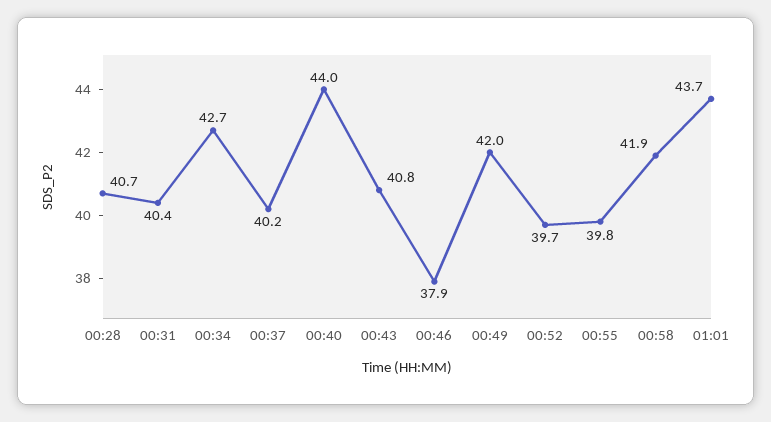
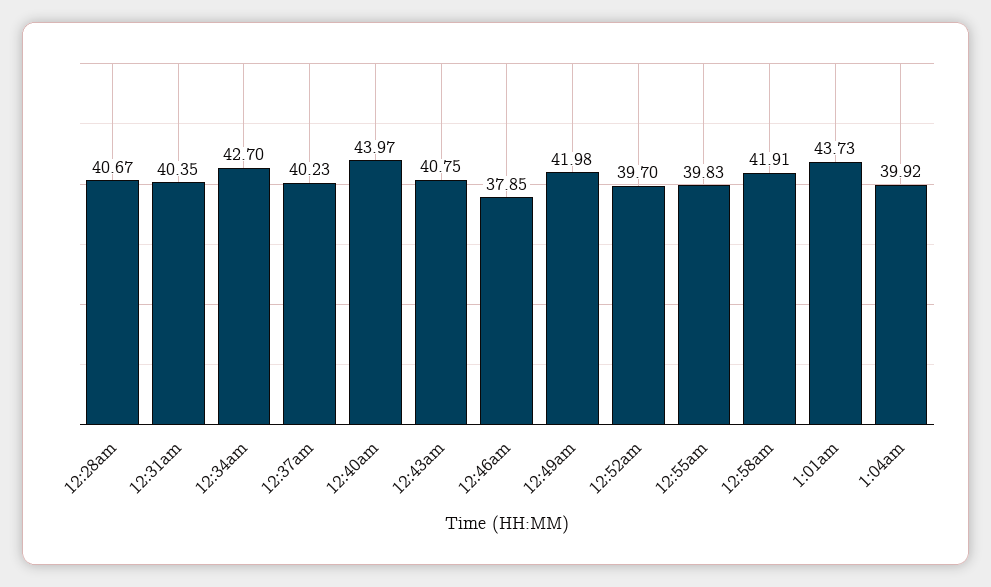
1:04am: none -> 39.92

